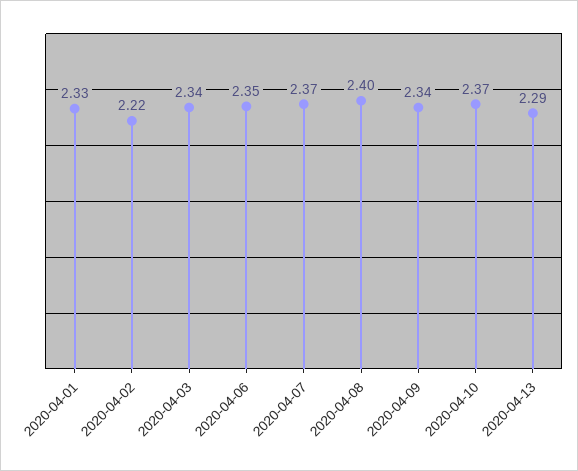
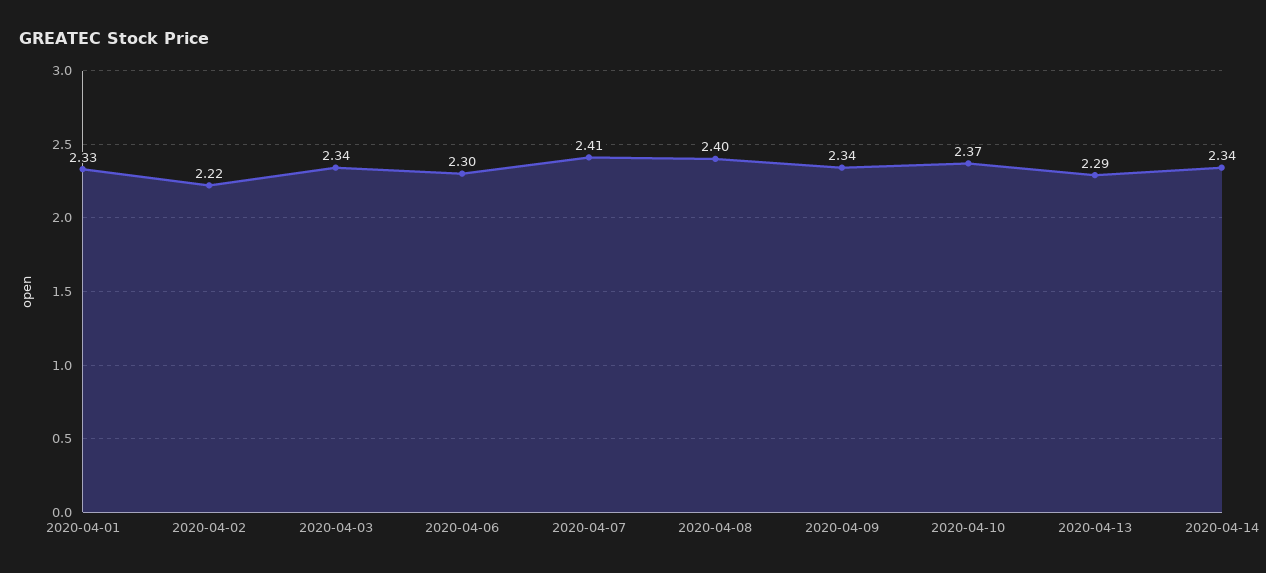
2020-04-06: 2.35 -> 2.3
2020-04-07: 2.37 -> 2.41
2020-04-14: none -> 2.34

